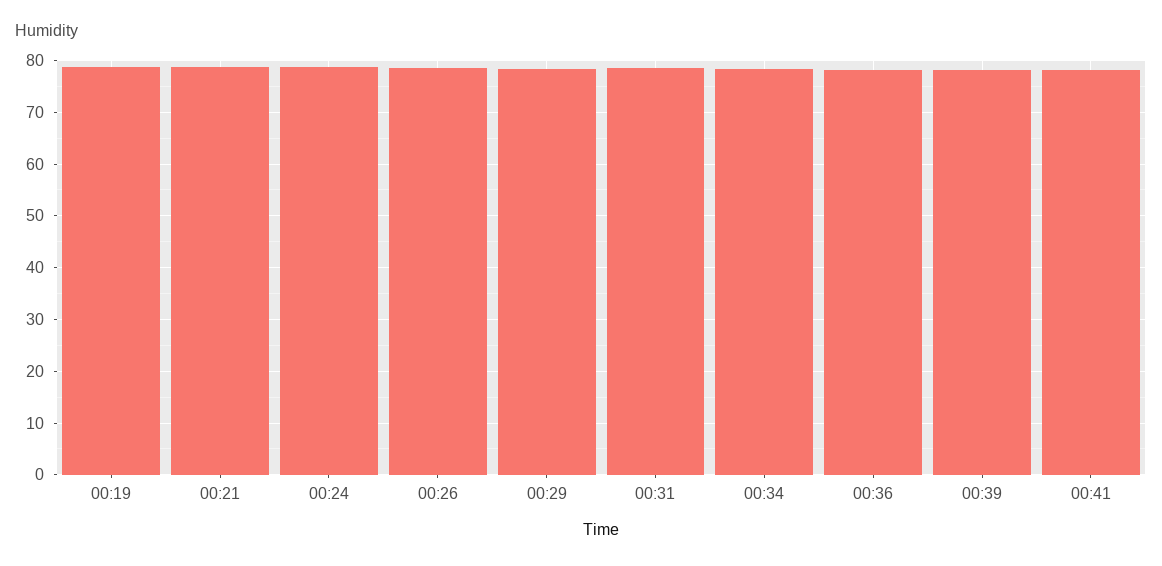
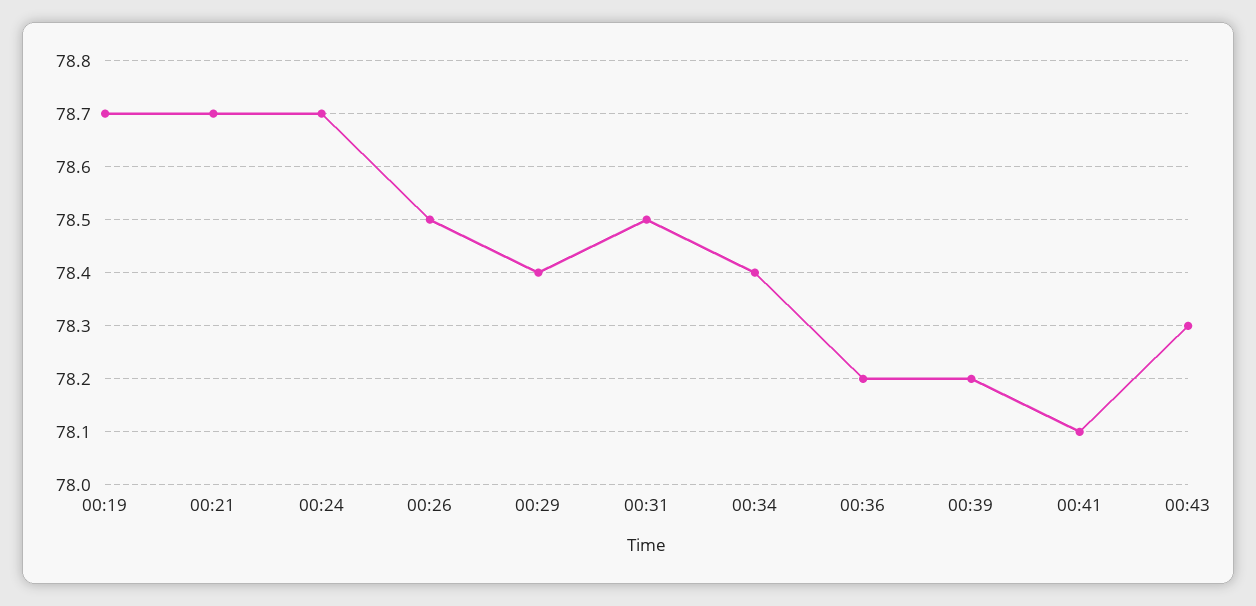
00:43: none -> 78.3

